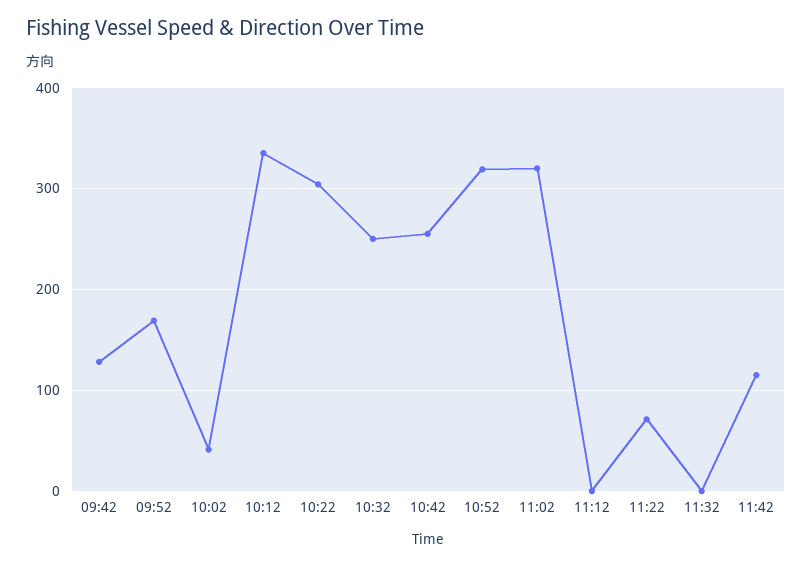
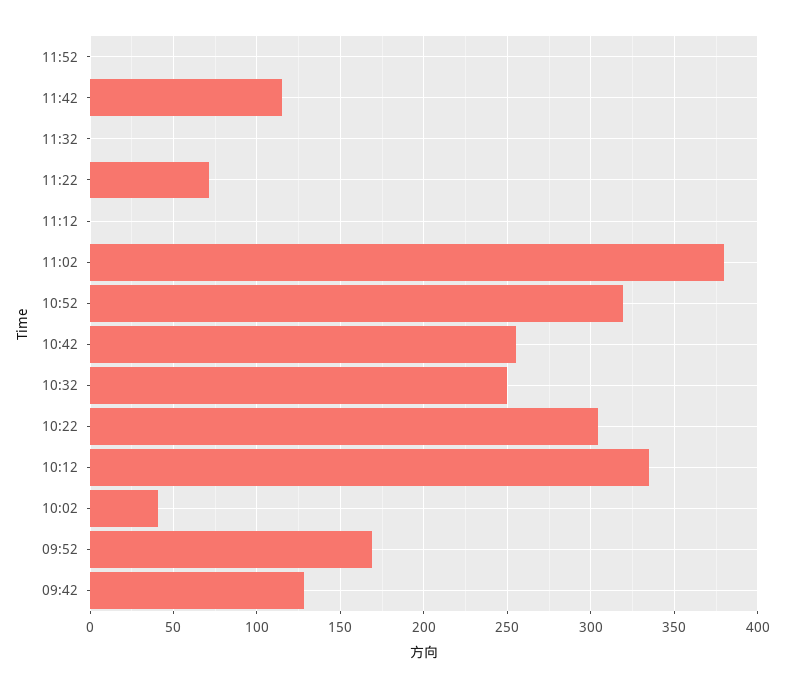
11:02: 320 -> 380
11:52: none -> 0

